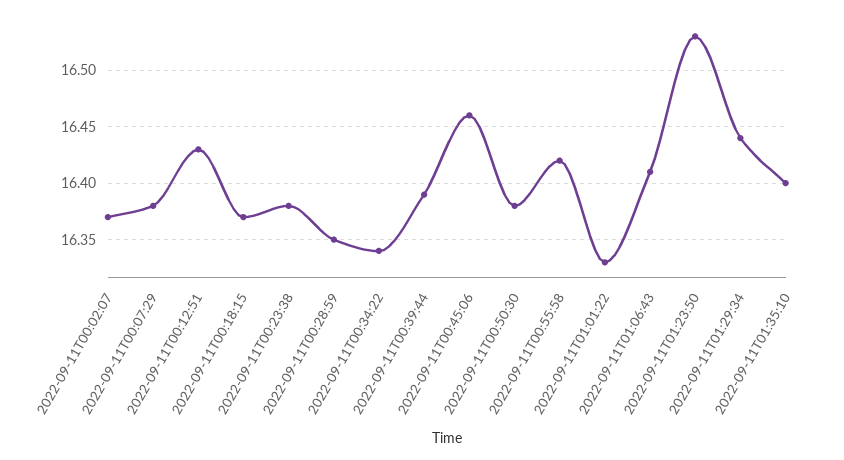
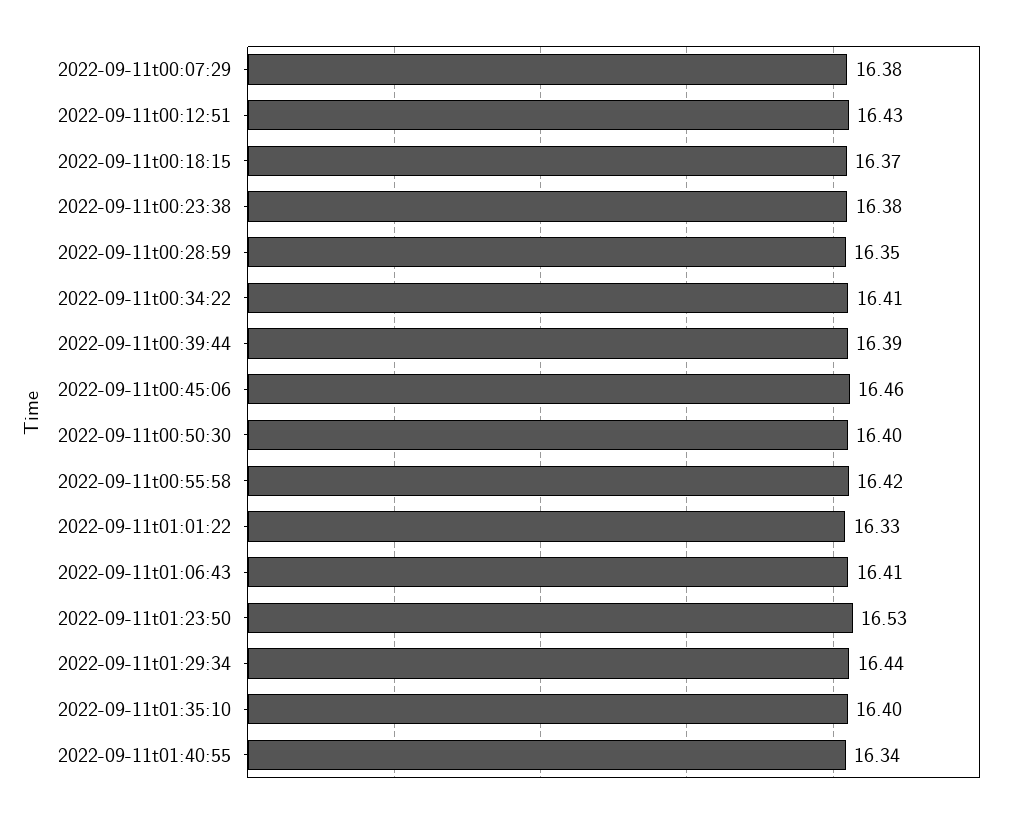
2022-09-11T00:02:07: 16.37 -> none
2022-09-11T00:34:22: 16.34 -> 16.41
2022-09-11T00:50:30: 16.38 -> 16.4
2022-09-11t01:40:55: none -> 16.34

